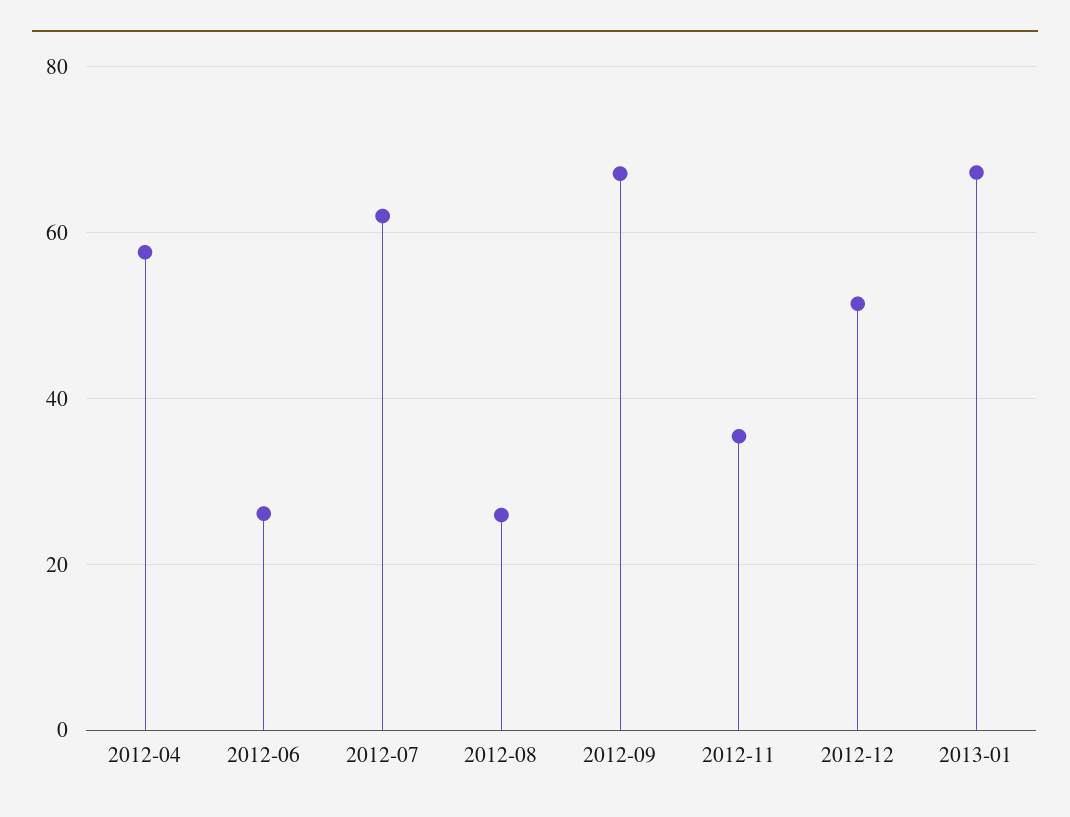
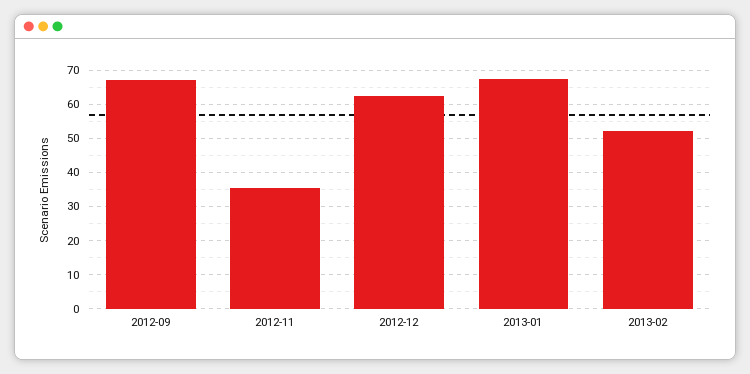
2012-04: 58 -> none
2012-06: 26 -> none
2012-07: 62 -> none
2012-08: 26 -> none
2012-12: 52 -> 62
2013-02: none -> 52

